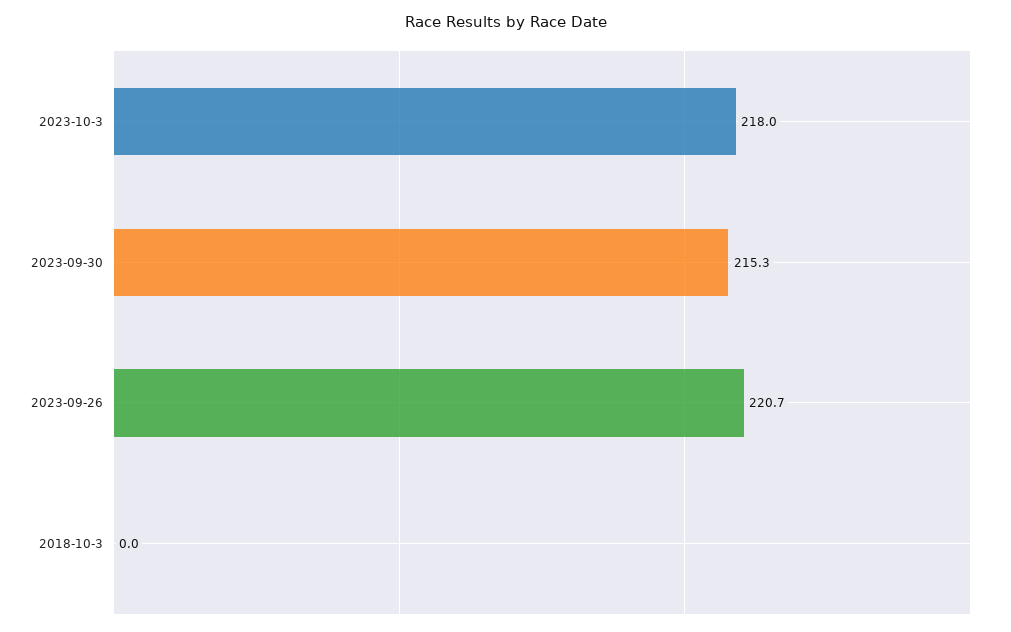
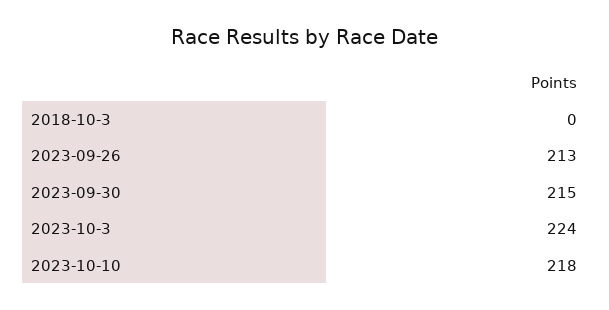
2023-10-3: 218 -> 224
2023-09-26: 220.7 -> 213
2023-10-10: none -> 218

